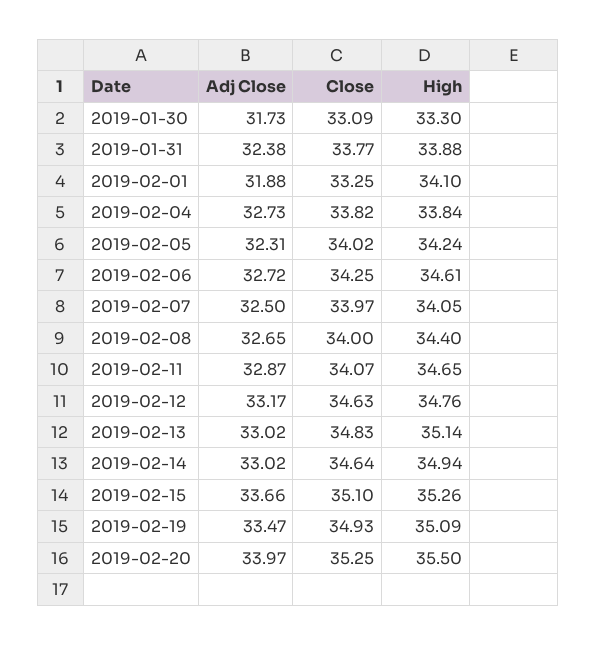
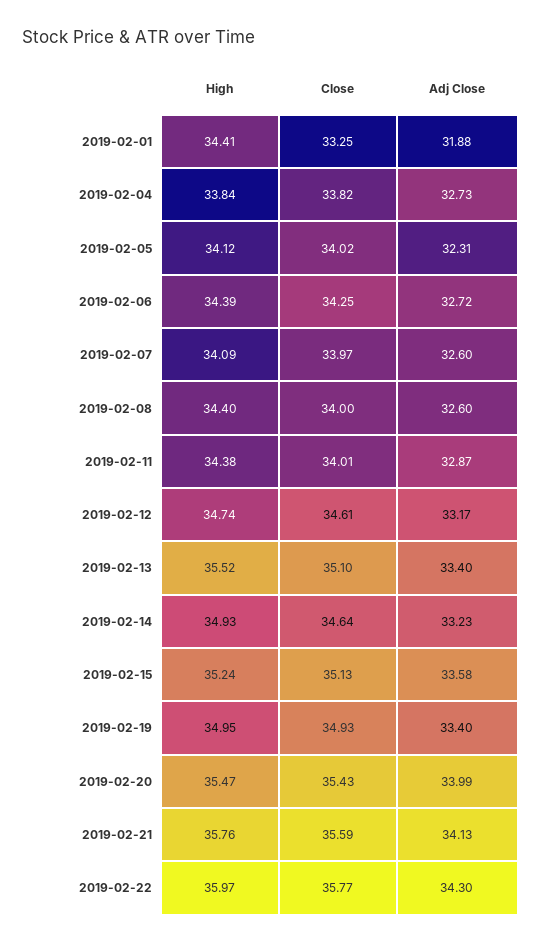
Adj Close, 2019-01-30: 31.73 -> none
Close, 2019-01-30: 33.09 -> none
High, 2019-01-30: 33.3 -> none
Adj Close, 2019-01-31: 32.38 -> none
Close, 2019-01-31: 33.77 -> none
High, 2019-01-31: 33.88 -> none
High, 2019-02-01: 34.1 -> 34.41
High, 2019-02-05: 34.24 -> 34.12
High, 2019-02-06: 34.61 -> 34.39
Adj Close, 2019-02-07: 32.5 -> 32.6
High, 2019-02-07: 34.05 -> 34.09
Adj Close, 2019-02-08: 32.65 -> 32.6
Close, 2019-02-11: 34.07 -> 34.01
High, 2019-02-11: 34.65 -> 34.38
Close, 2019-02-12: 34.63 -> 34.61
High, 2019-02-12: 34.76 -> 34.74
Adj Close, 2019-02-13: 33.02 -> 33.4
Close, 2019-02-13: 34.83 -> 35.1
High, 2019-02-13: 35.14 -> 35.52
Adj Close, 2019-02-14: 33.02 -> 33.23
High, 2019-02-14: 34.94 -> 34.93
Adj Close, 2019-02-15: 33.66 -> 33.58
Close, 2019-02-15: 35.1 -> 35.13
High, 2019-02-15: 35.26 -> 35.24
Adj Close, 2019-02-19: 33.47 -> 33.4
High, 2019-02-19: 35.09 -> 34.95
Adj Close, 2019-02-20: 33.97 -> 33.99
Close, 2019-02-20: 35.25 -> 35.43
High, 2019-02-20: 35.5 -> 35.47
High, 2019-02-21: none -> 35.76
Close, 2019-02-21: none -> 35.59
Adj Close, 2019-02-21: none -> 34.13
High, 2019-02-22: none -> 35.97
Close, 2019-02-22: none -> 35.77
Adj Close, 2019-02-22: none -> 34.3

